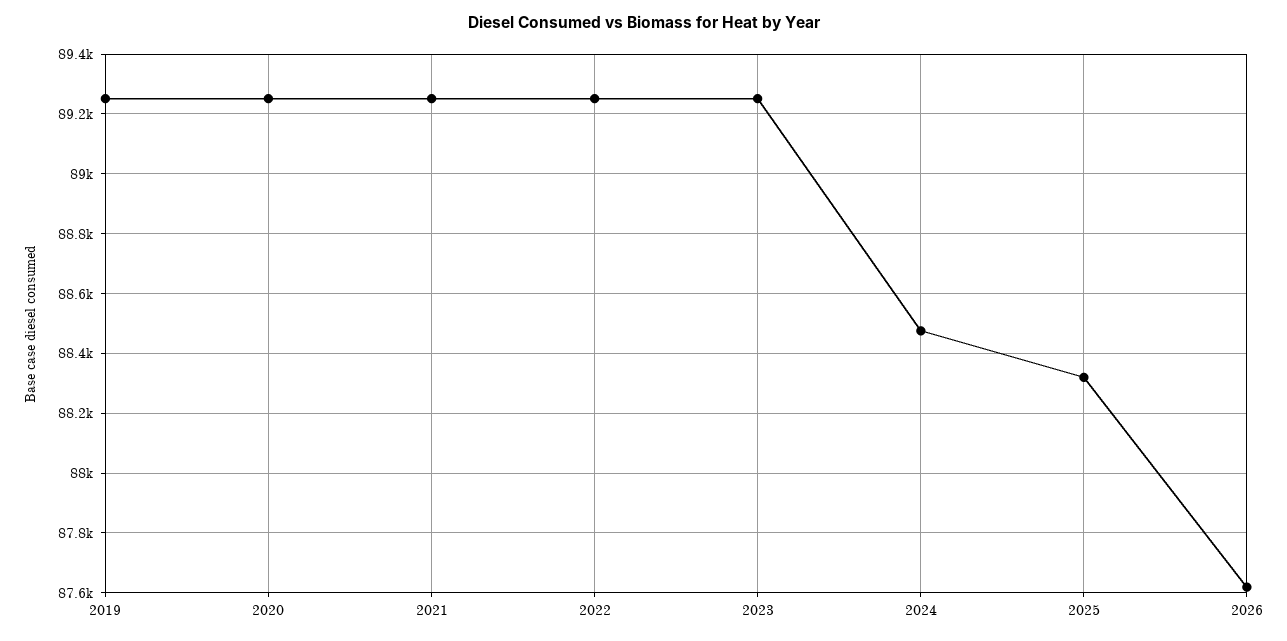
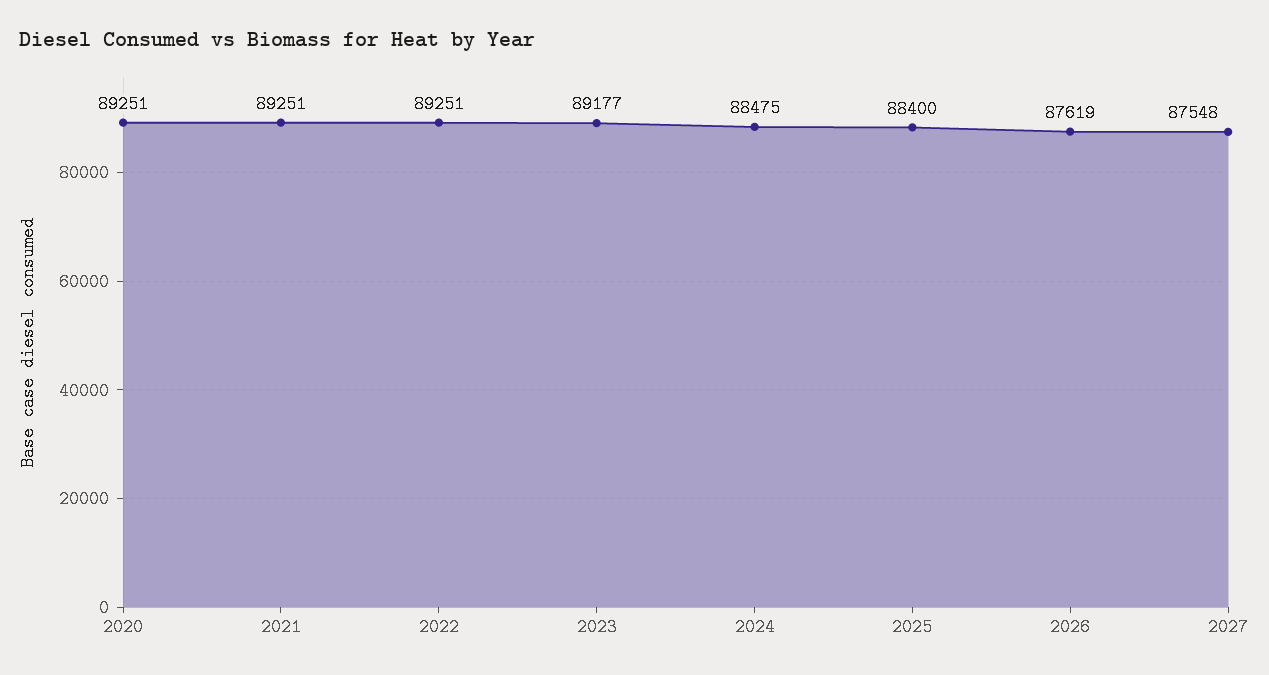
2019: 89250 -> none
2023: 89250 -> 89177
2025: 88325 -> 88400
2027: none -> 87548

